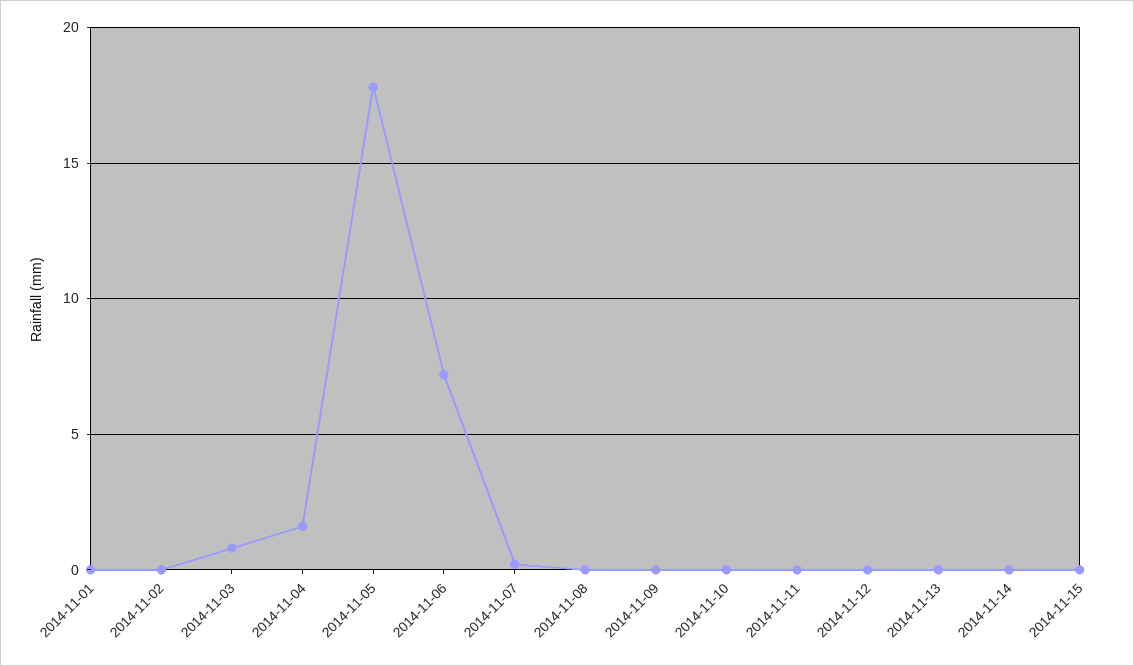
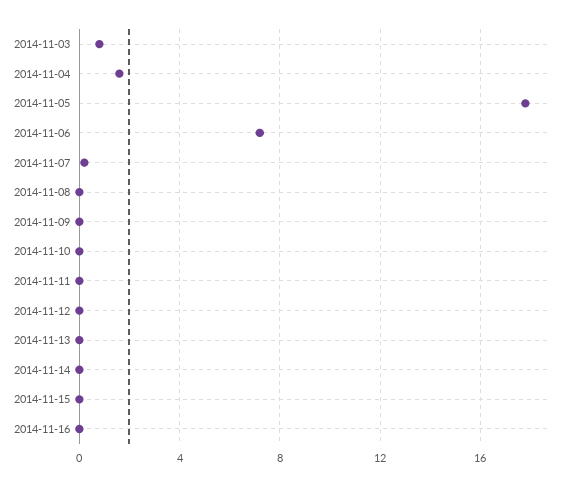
2014-11-01: 0 -> none
2014-11-02: 0 -> none
2014-11-16: none -> 0

